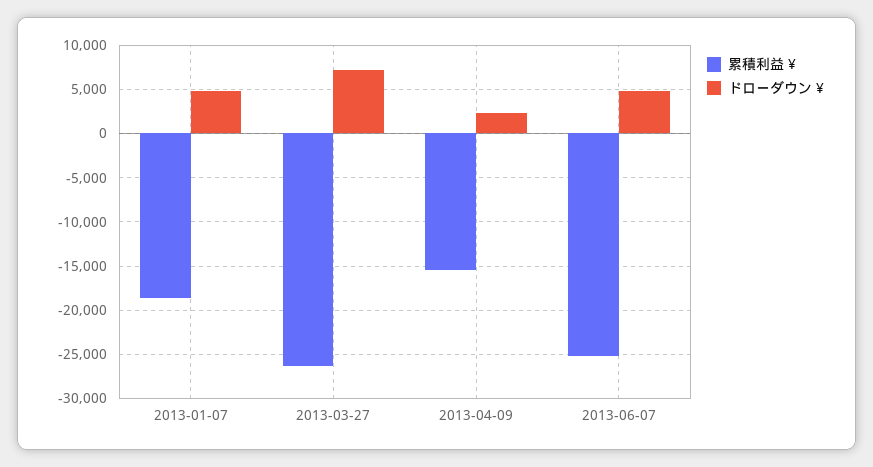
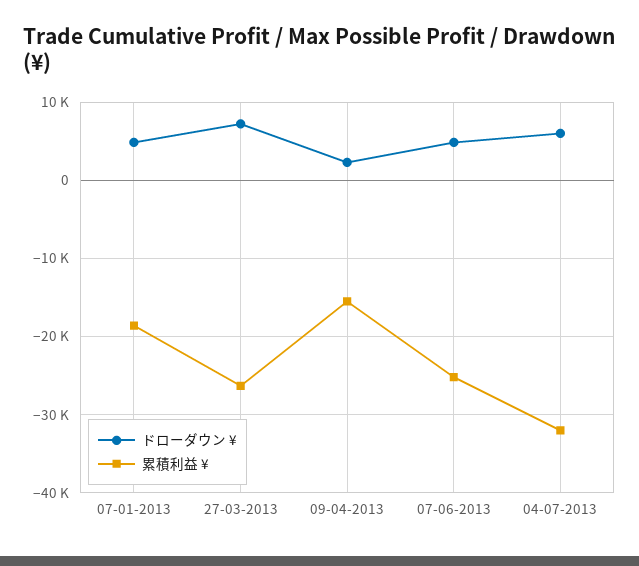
ドローダウン ¥, 04-07-2013: none -> 6000
累積利益 ¥, 04-07-2013: none -> -32000

